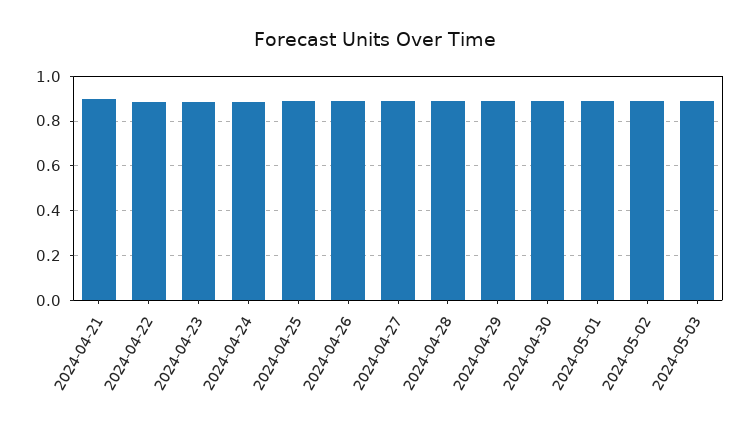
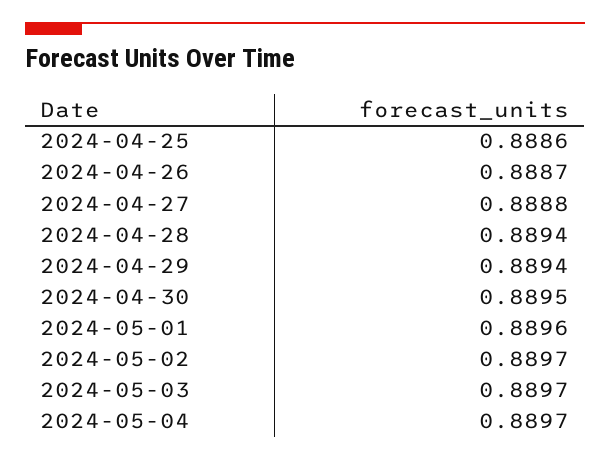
2024-04-21: 0.9 -> none
2024-04-22: 0.9 -> none
2024-04-23: 0.9 -> none
2024-04-24: 0.9 -> none
2024-05-04: none -> 0.8897

